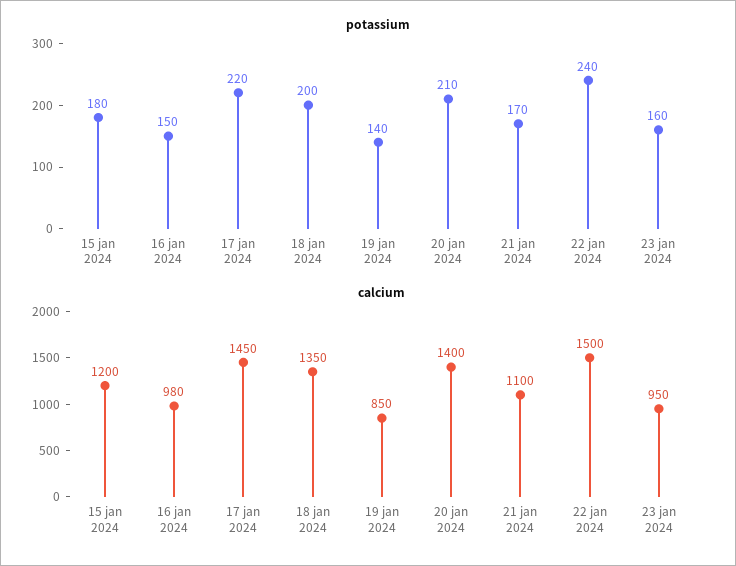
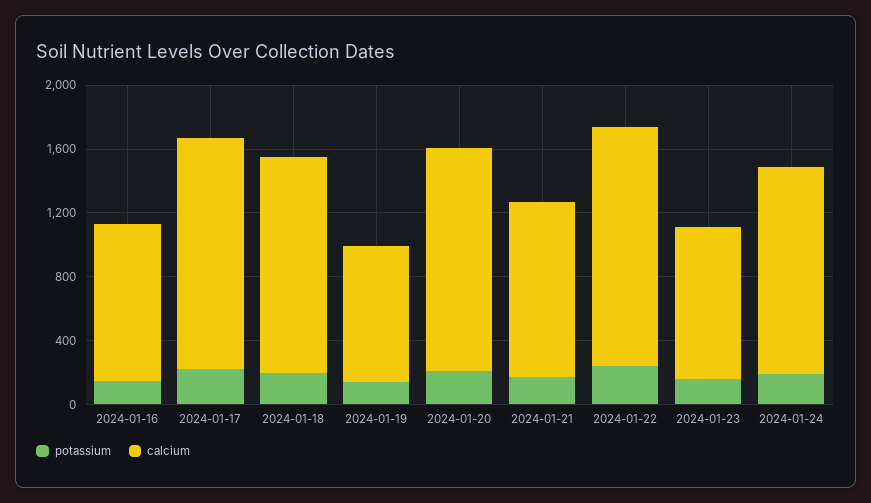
potassium, 15 jan 2024: 180 -> none
calcium, 15 jan 2024: 1200 -> none
potassium, 2024-01-24: none -> 200
calcium, 2024-01-24: none -> 1300

